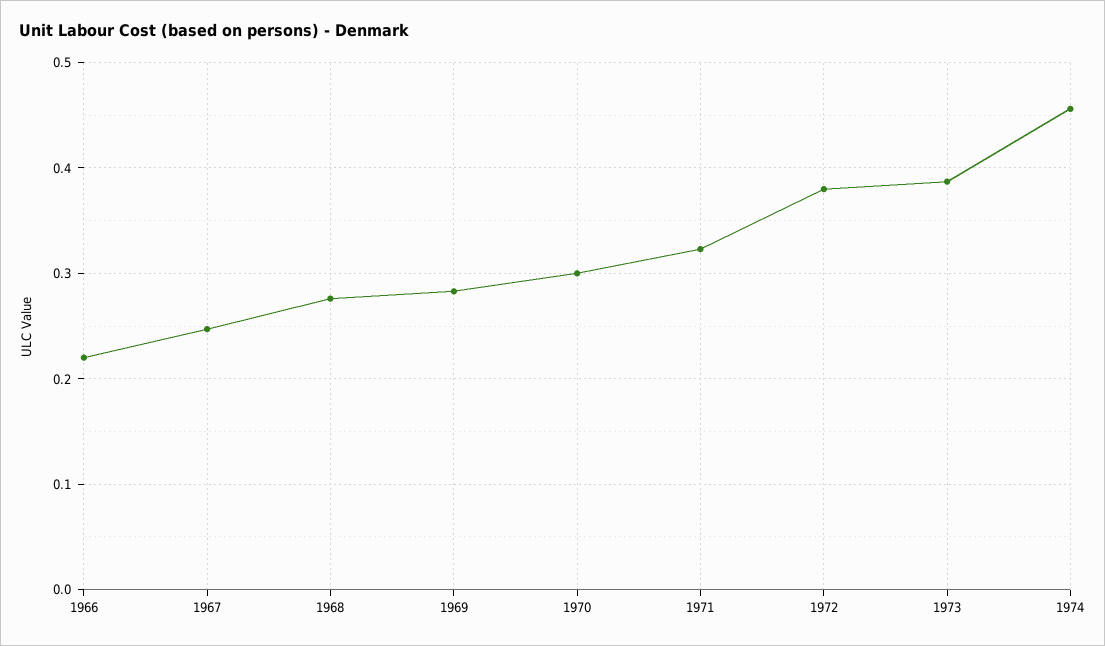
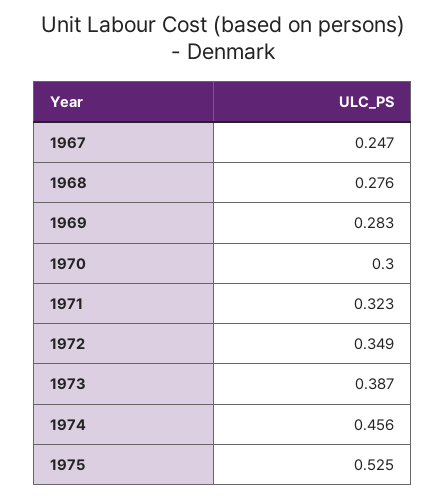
1966: 0.22 -> none
1972: 0.38 -> 0.349
1975: none -> 0.525

